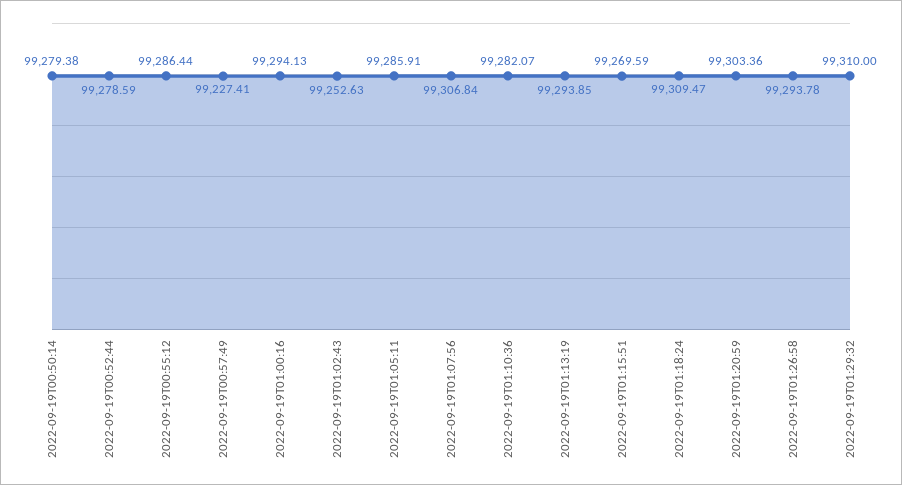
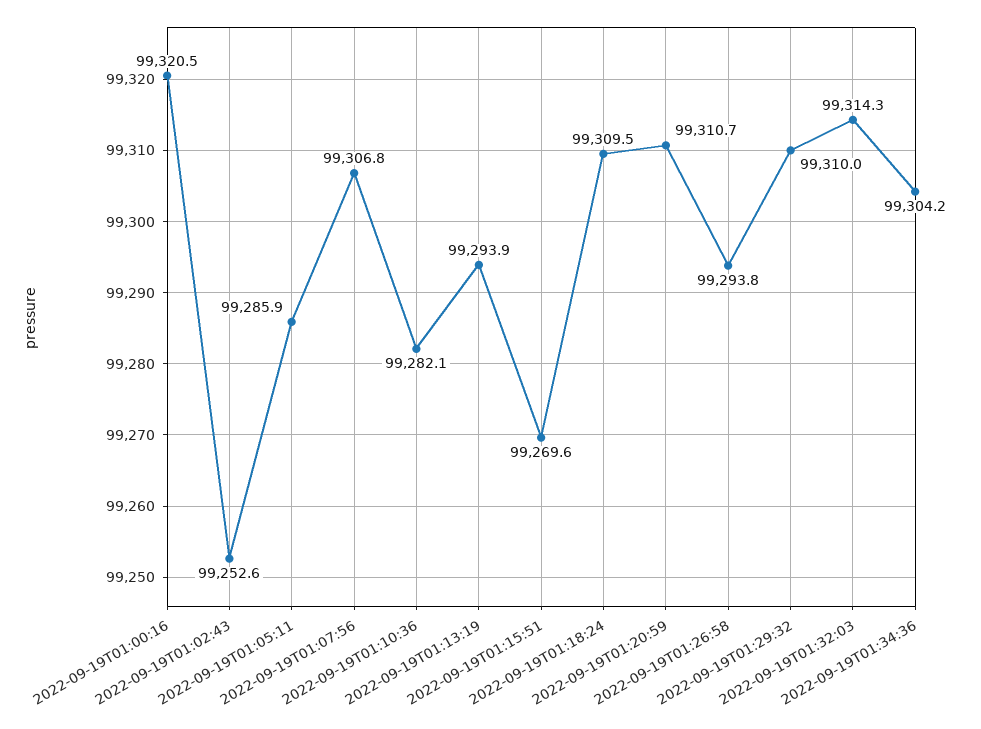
2022-09-19T00:50:14: 99279.38 -> none
2022-09-19T00:52:44: 99278.59 -> none
2022-09-19T00:55:12: 99286.44 -> none
2022-09-19T00:57:49: 99227.41 -> none
2022-09-19T01:00:16: 99294.13 -> 99320.5
2022-09-19T01:20:59: 99303.36 -> 99310.7
2022-09-19T01:32:03: none -> 99314.3
2022-09-19T01:34:36: none -> 99304.2

